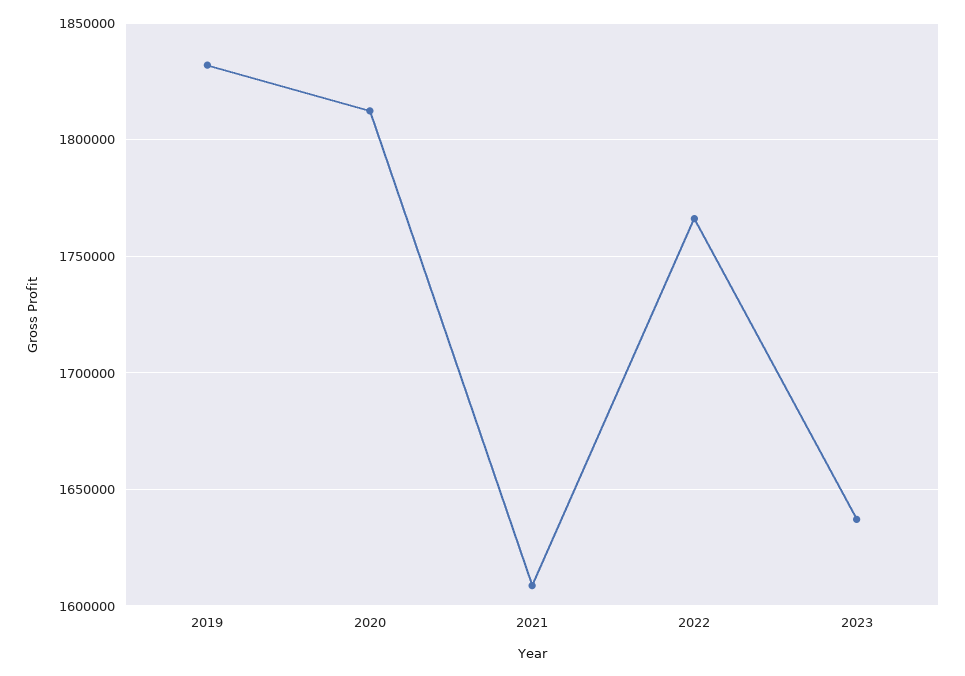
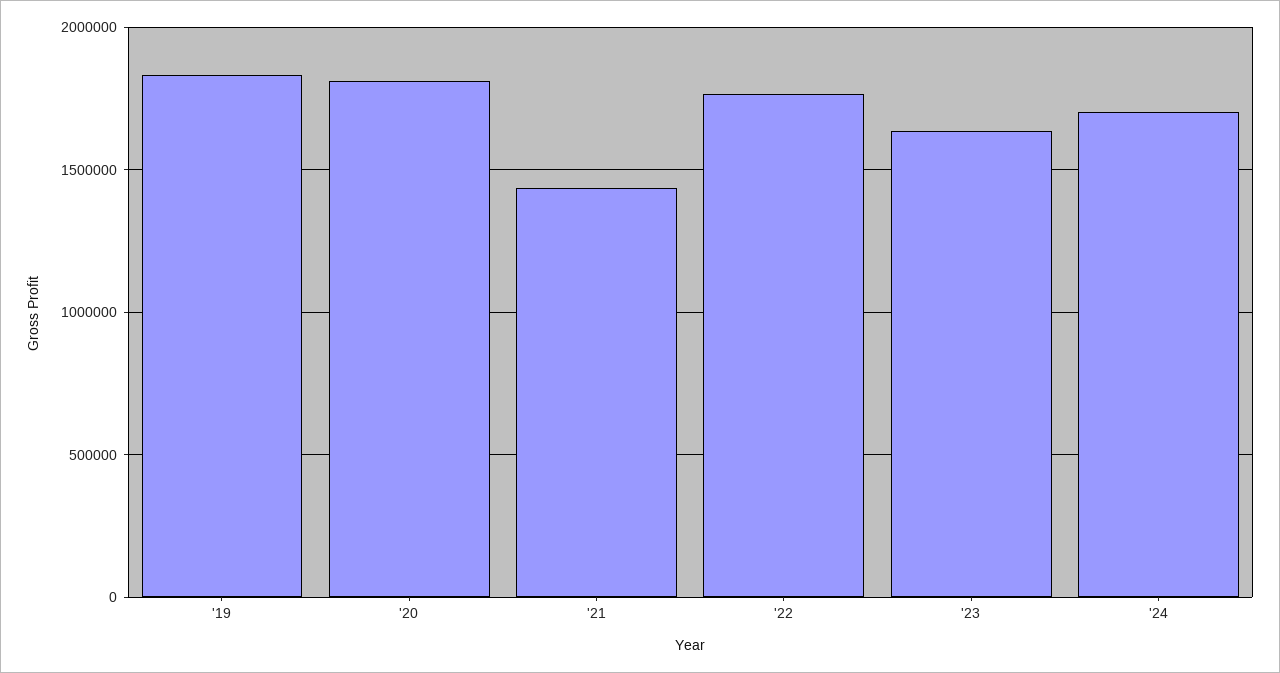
2021: 1610000 -> 1450000
'24: none -> 1700000

